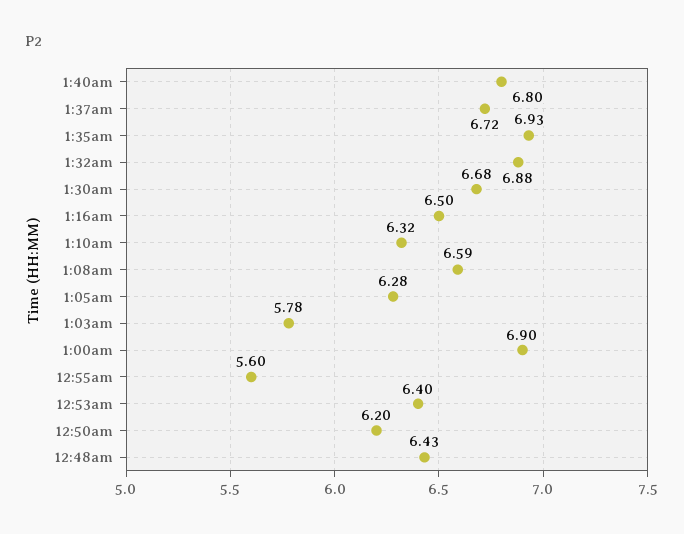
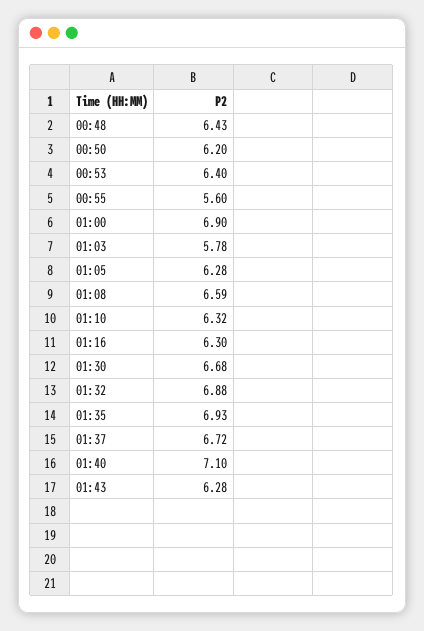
1:40am: 6.8 -> 7.1
1:16am: 6.5 -> 6.3
01:43: none -> 6.28

